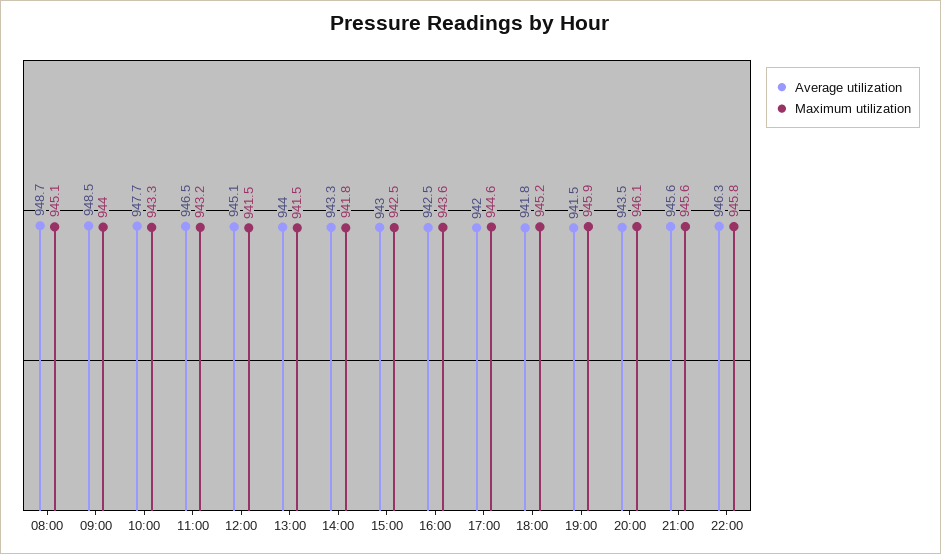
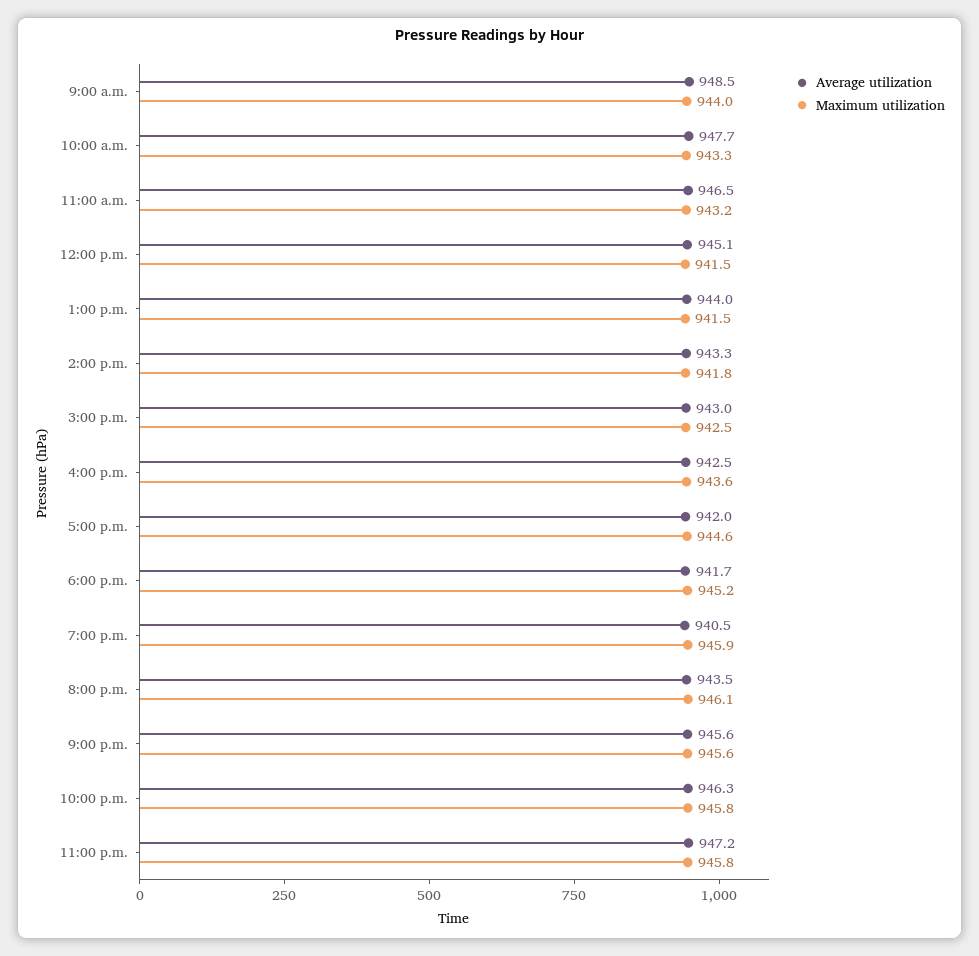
Average utilization, 08:00: 948.7 -> none
Maximum utilization, 08:00: 945.1 -> none
Average utilization, 18:00: 941.8 -> 941.7
Average utilization, 19:00: 941.5 -> 940.5
Average utilization, 11:00 p.m.: none -> 947.2
Maximum utilization, 11:00 p.m.: none -> 945.8

